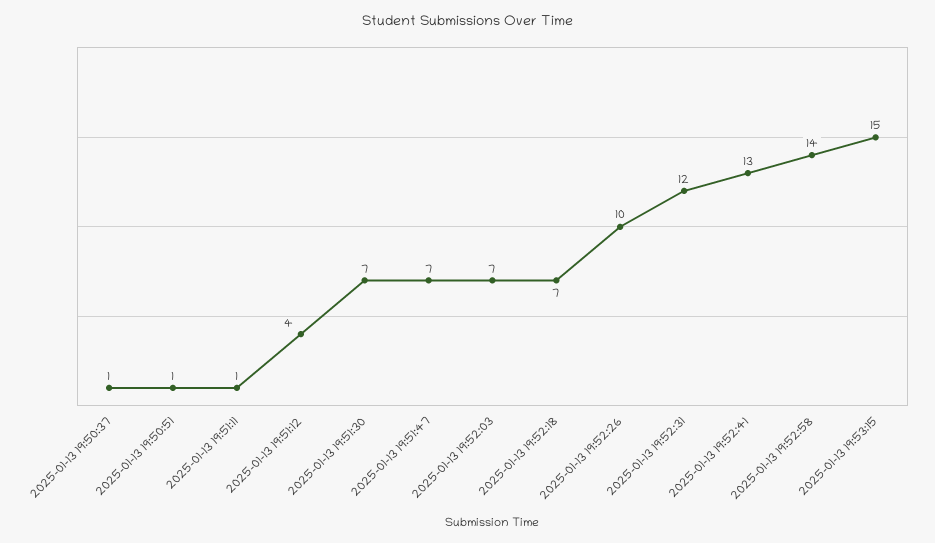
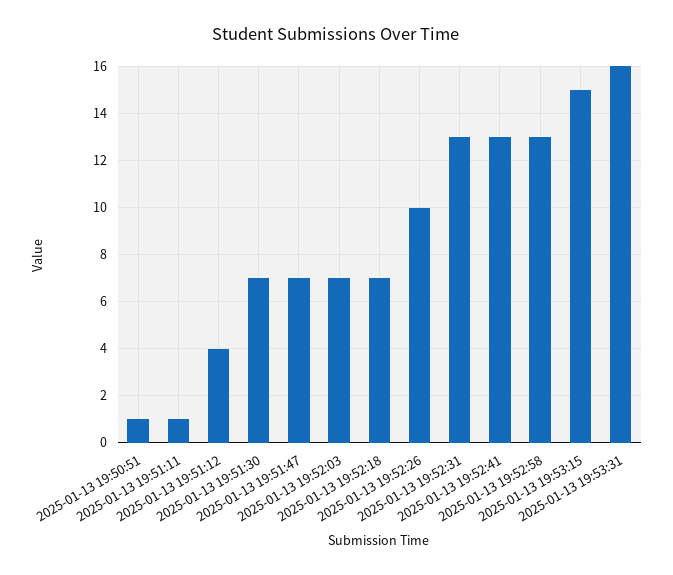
2025-01-13 19:50:37: 1 -> none
2025-01-13 19:52:31: 12 -> 13
2025-01-13 19:52:58: 14 -> 13
2025-01-13 19:53:31: none -> 16

